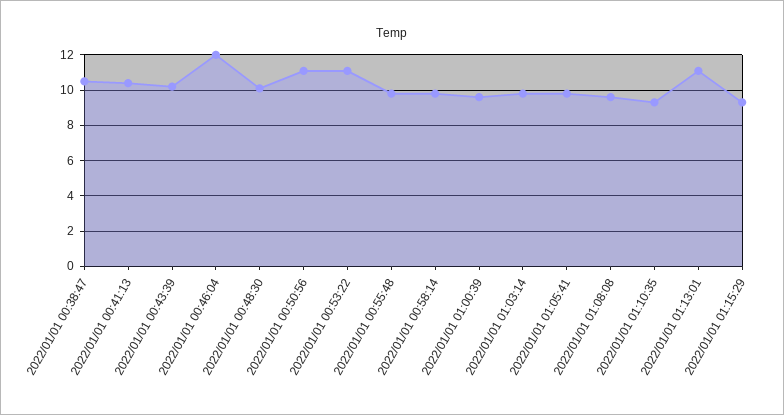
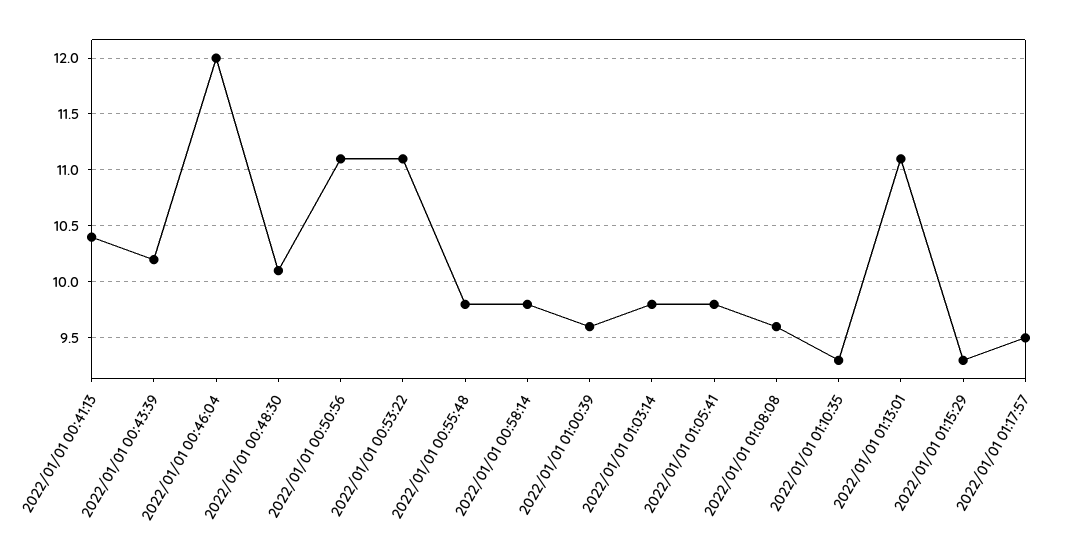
2022/01/01 00:38:47: 10.5 -> none
2022/01/01 01:17:57: none -> 9.5

